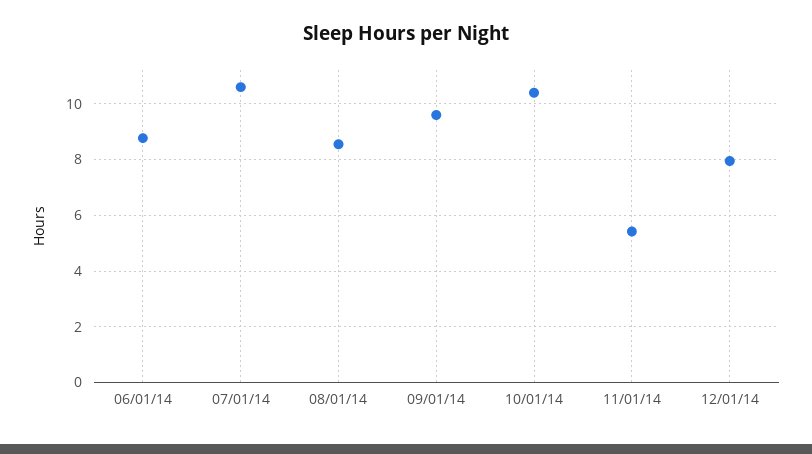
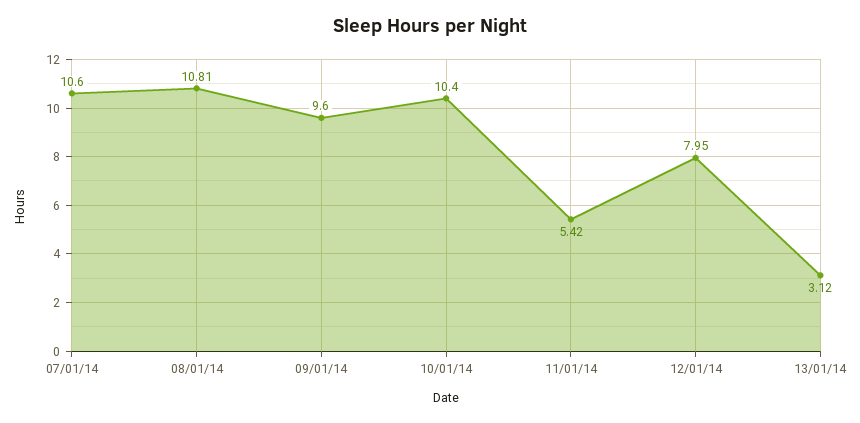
06/01/14: 8.75 -> none
08/01/14: 8.5 -> 10.81
13/01/14: none -> 3.12

